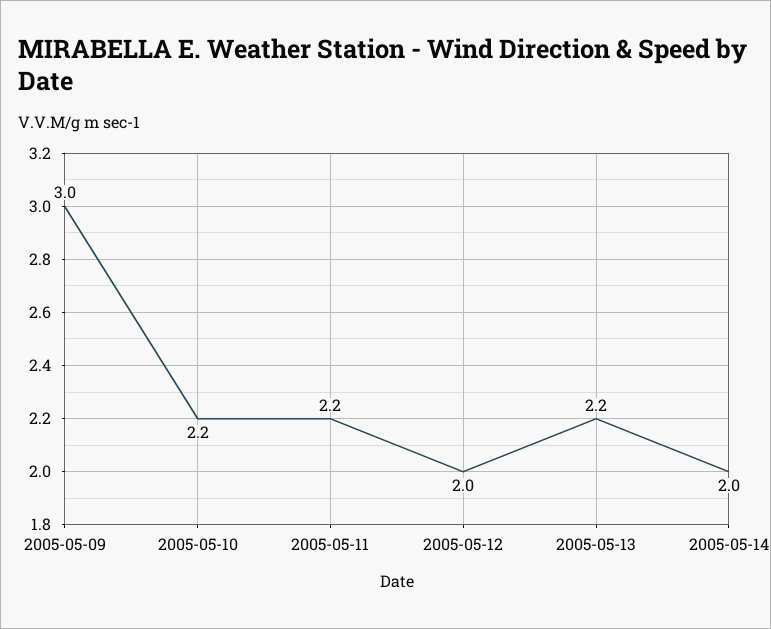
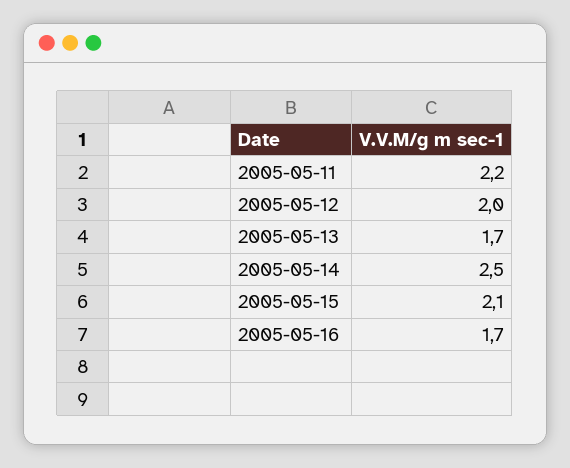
2005-05-09: 3 -> none
2005-05-10: 2.2 -> none
2005-05-13: 2.2 -> 1.7
2005-05-14: 2 -> 2.5
2005-05-15: none -> 2.1
2005-05-16: none -> 1.7

